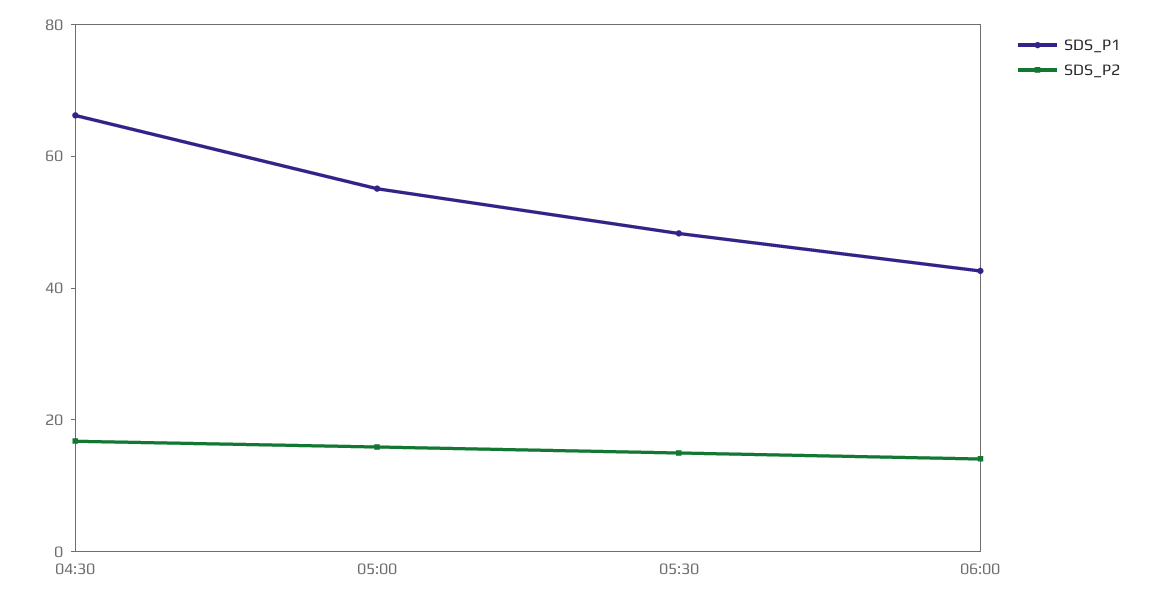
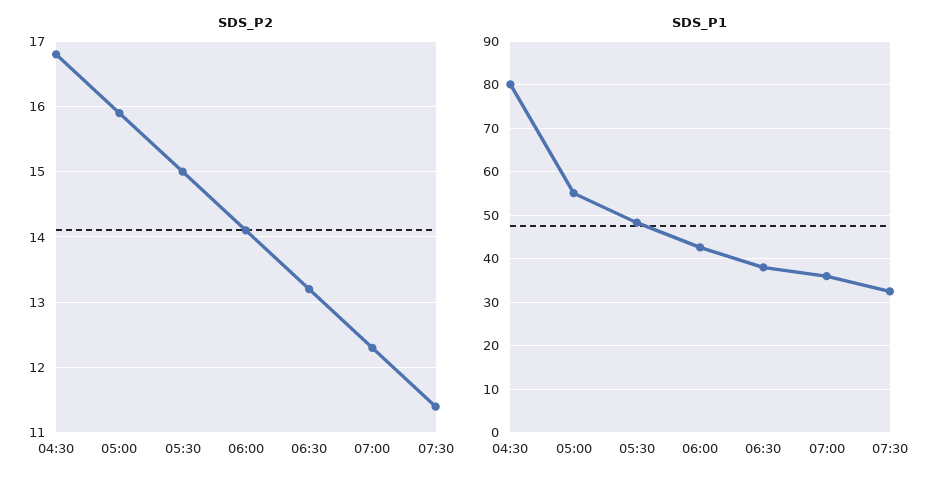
SDS_P1, 04:30: 65 -> 80
SDS_P2, 06:30: none -> 13.2
SDS_P2, 07:00: none -> 12.3
SDS_P2, 07:30: none -> 11.4
SDS_P1, 06:30: none -> 38
SDS_P1, 07:00: none -> 36
SDS_P1, 07:30: none -> 32

